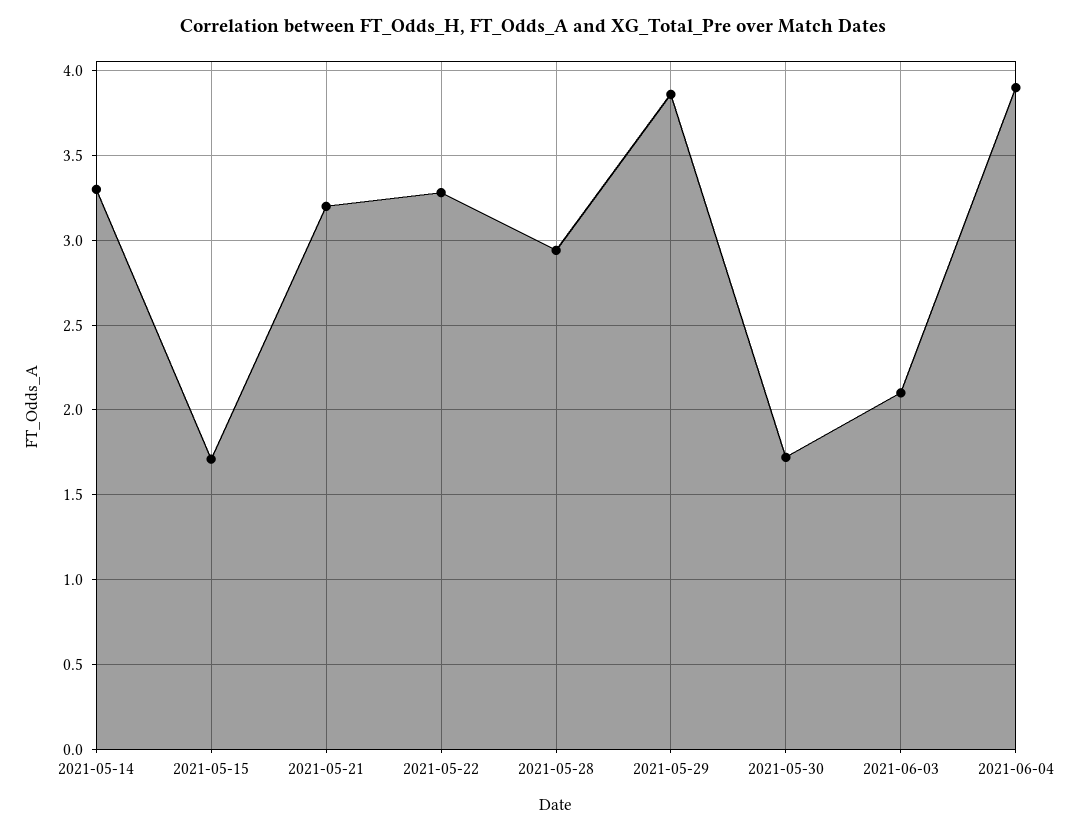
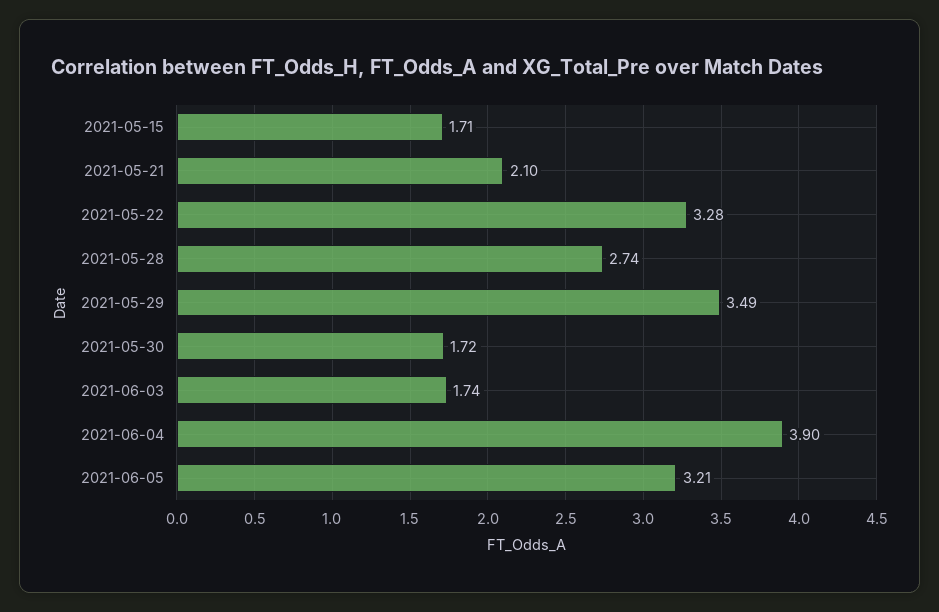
2021-05-14: 3.3 -> none
2021-05-21: 3.2 -> 2.1
2021-05-28: 2.95 -> 2.74
2021-05-29: 3.85 -> 3.49
2021-06-03: 2.1 -> 1.74
2021-06-05: none -> 3.21

